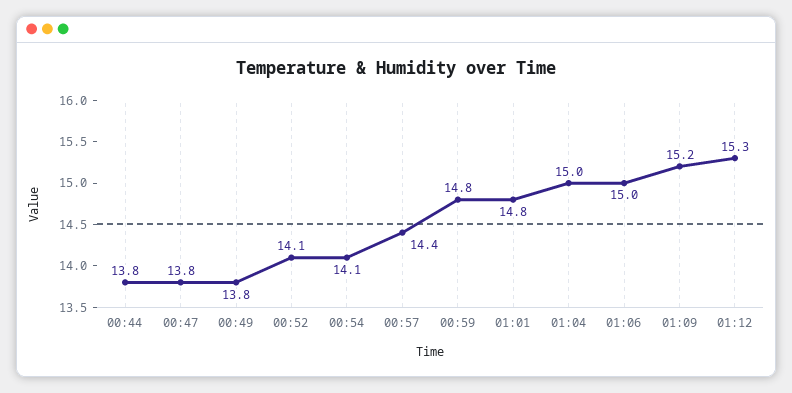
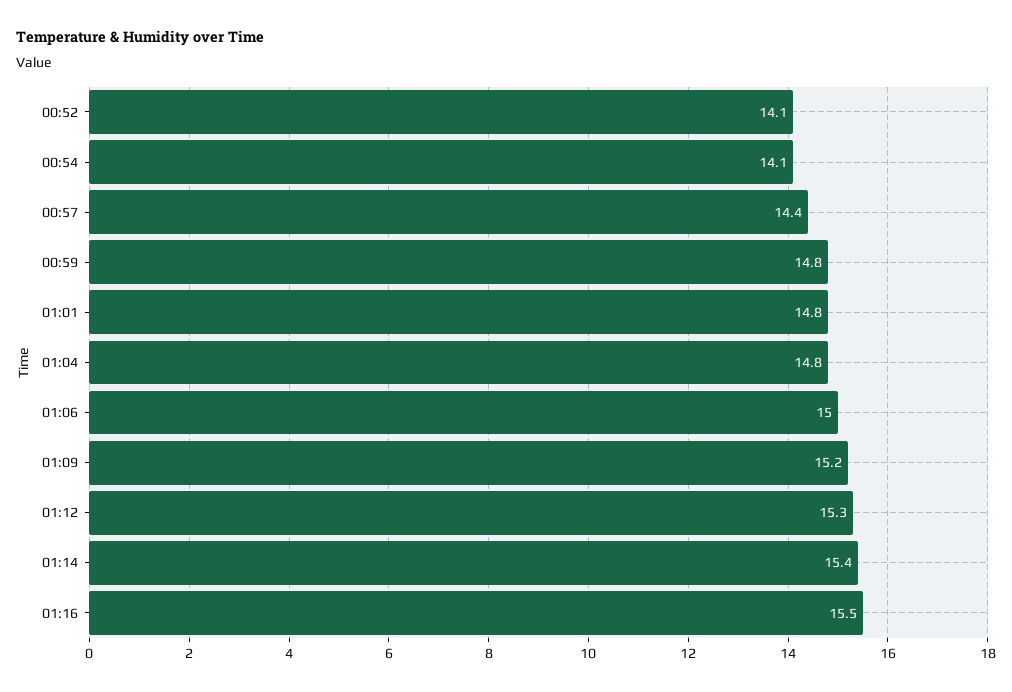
00:44: 13.8 -> none
00:47: 13.8 -> none
00:49: 13.8 -> none
01:04: 15 -> 14.8
01:14: none -> 15.4
01:16: none -> 15.5

